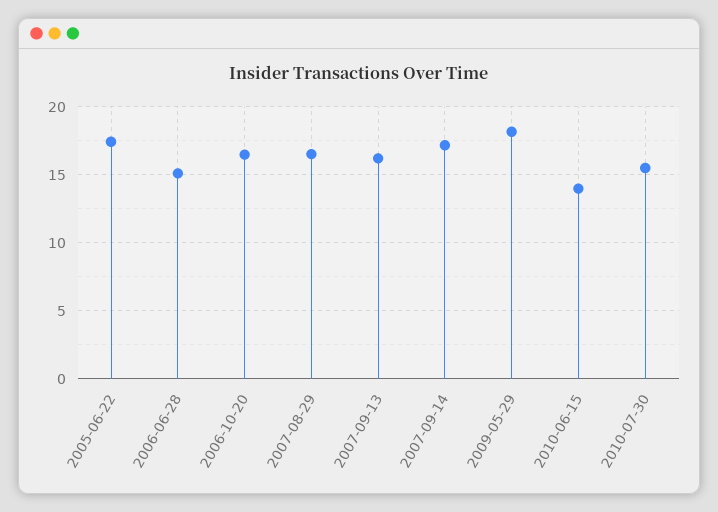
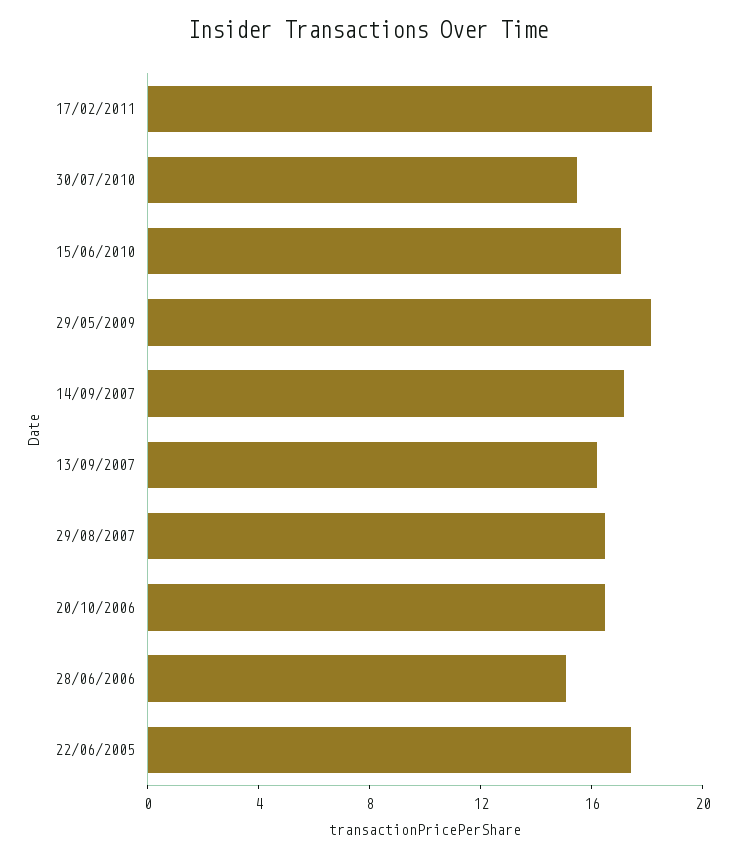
2010-06-15: 14 -> 17
17/02/2011: none -> 18

